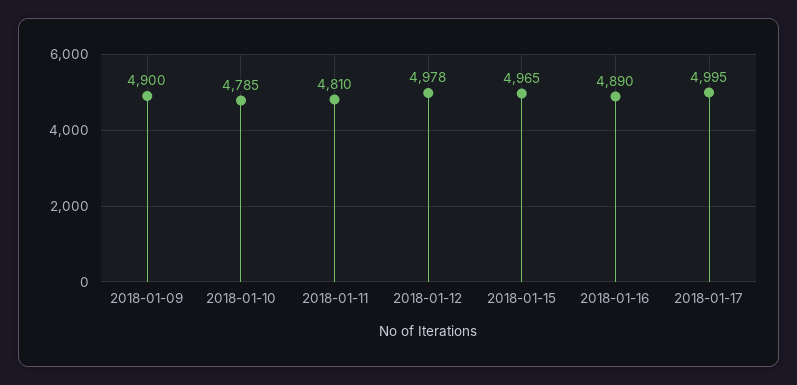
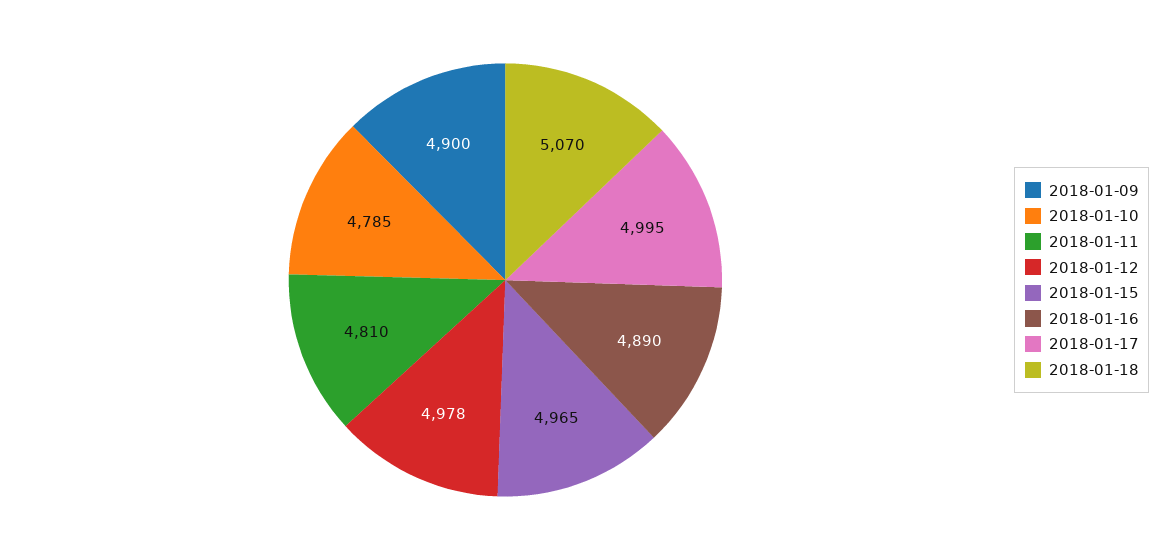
2018-01-18: none -> 5070

